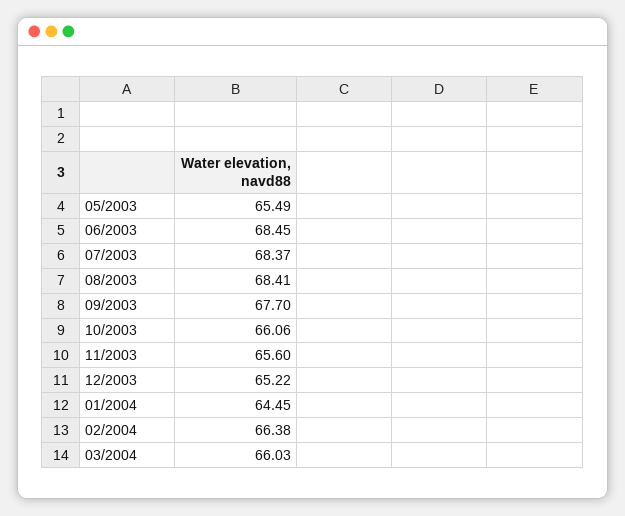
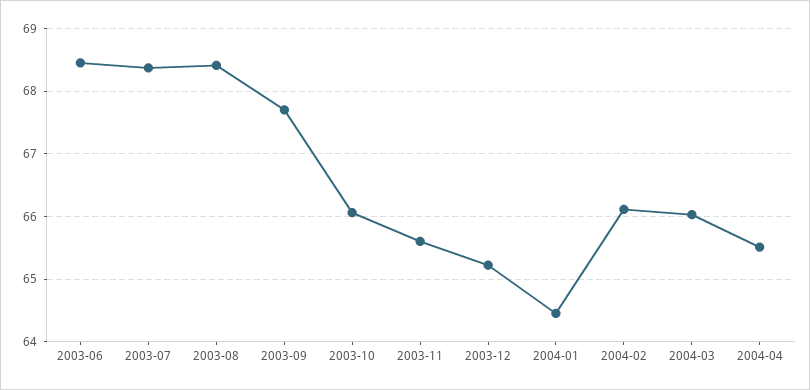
05/2003: 65.49 -> none
02/2004: 66.38 -> 66.1
2004-04: none -> 65.5

